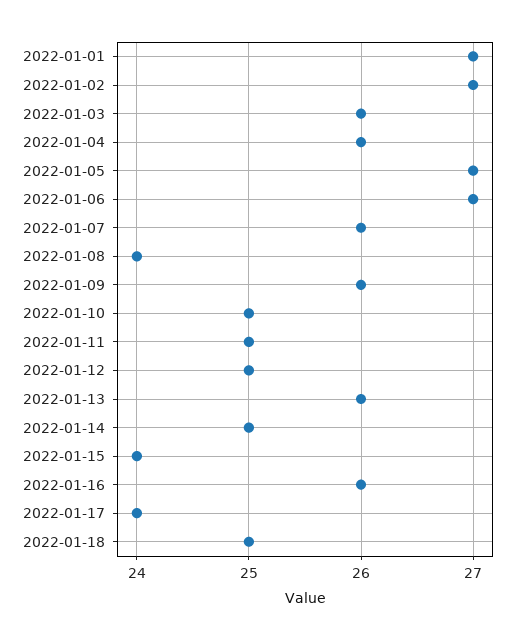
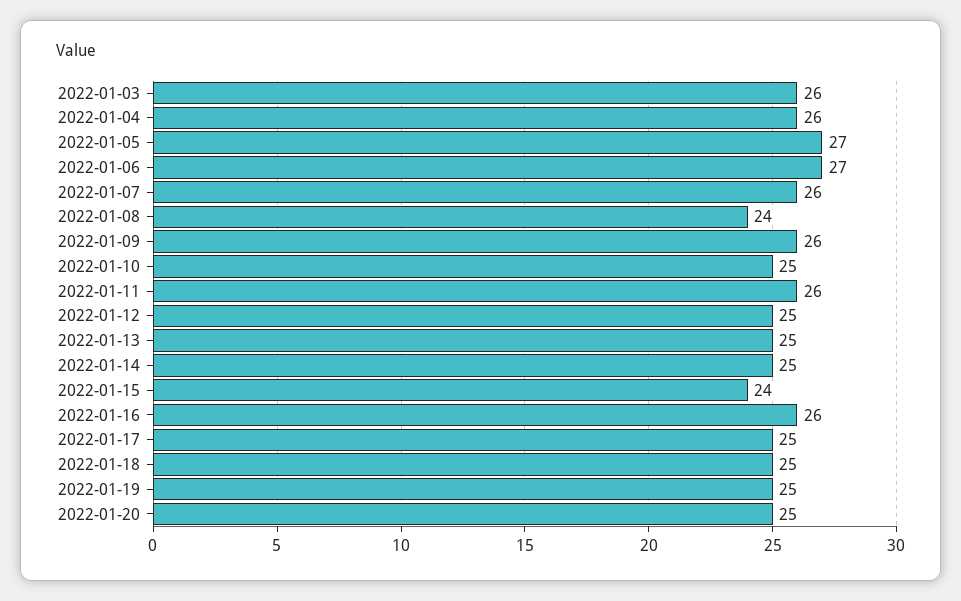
2022-01-01: 27 -> none
2022-01-02: 27 -> none
2022-01-11: 25 -> 26
2022-01-13: 26 -> 25
2022-01-17: 24 -> 25
2022-01-19: none -> 25
2022-01-20: none -> 25

